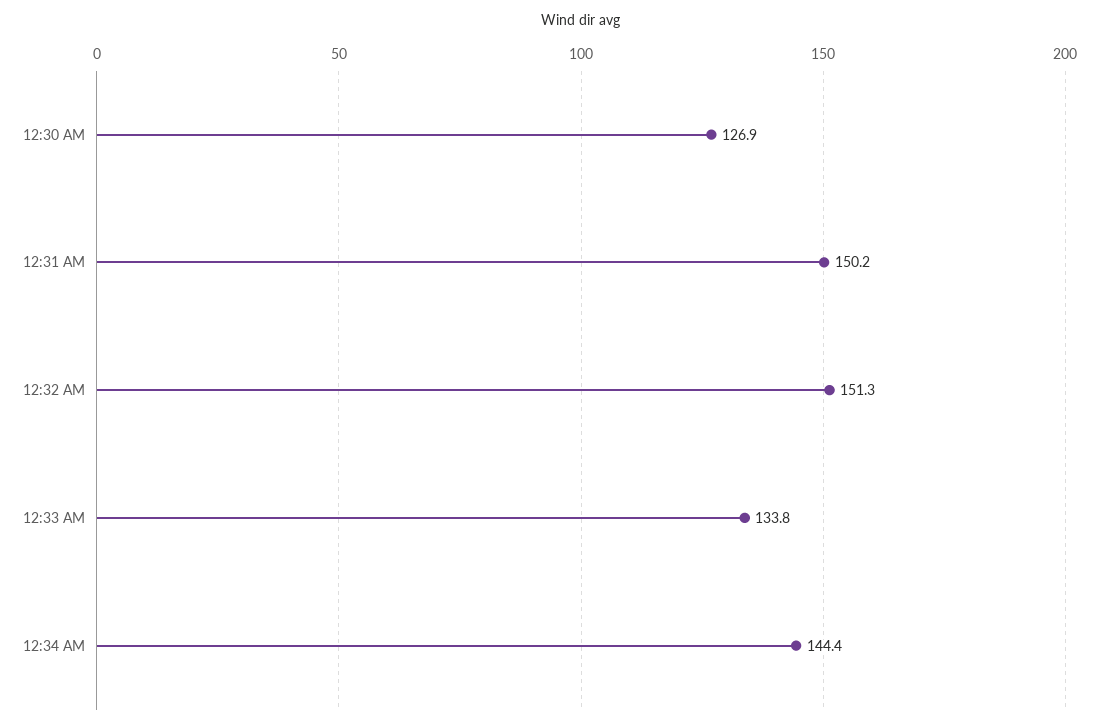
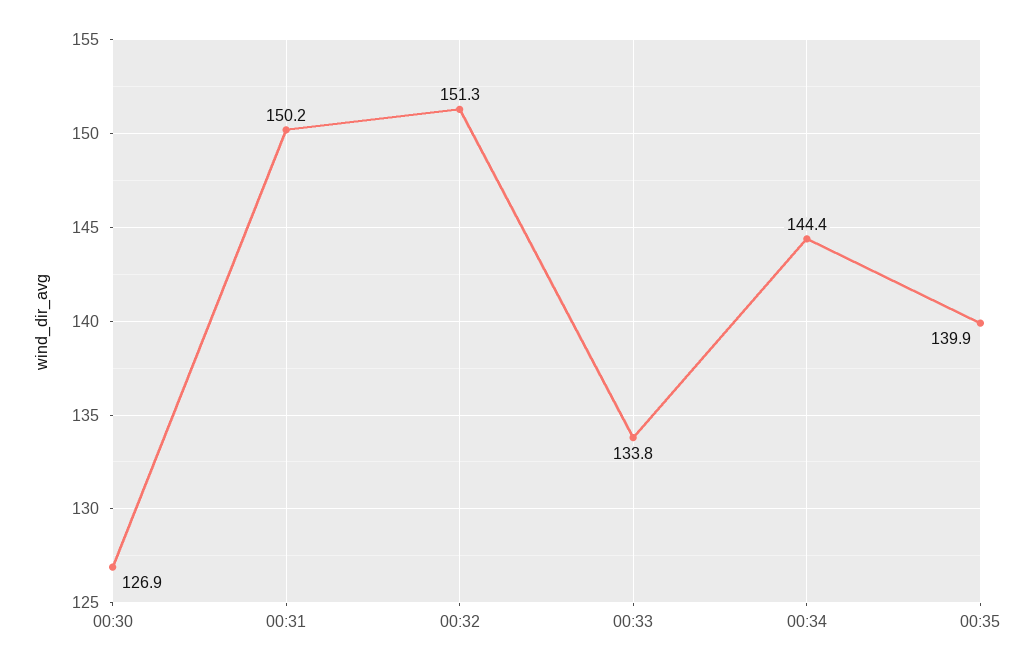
00:35: none -> 139.9

